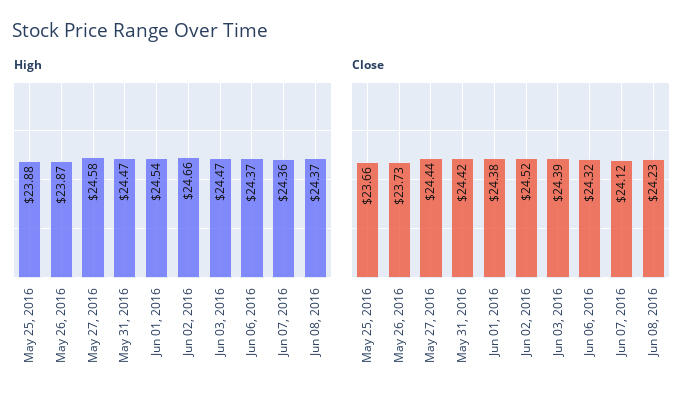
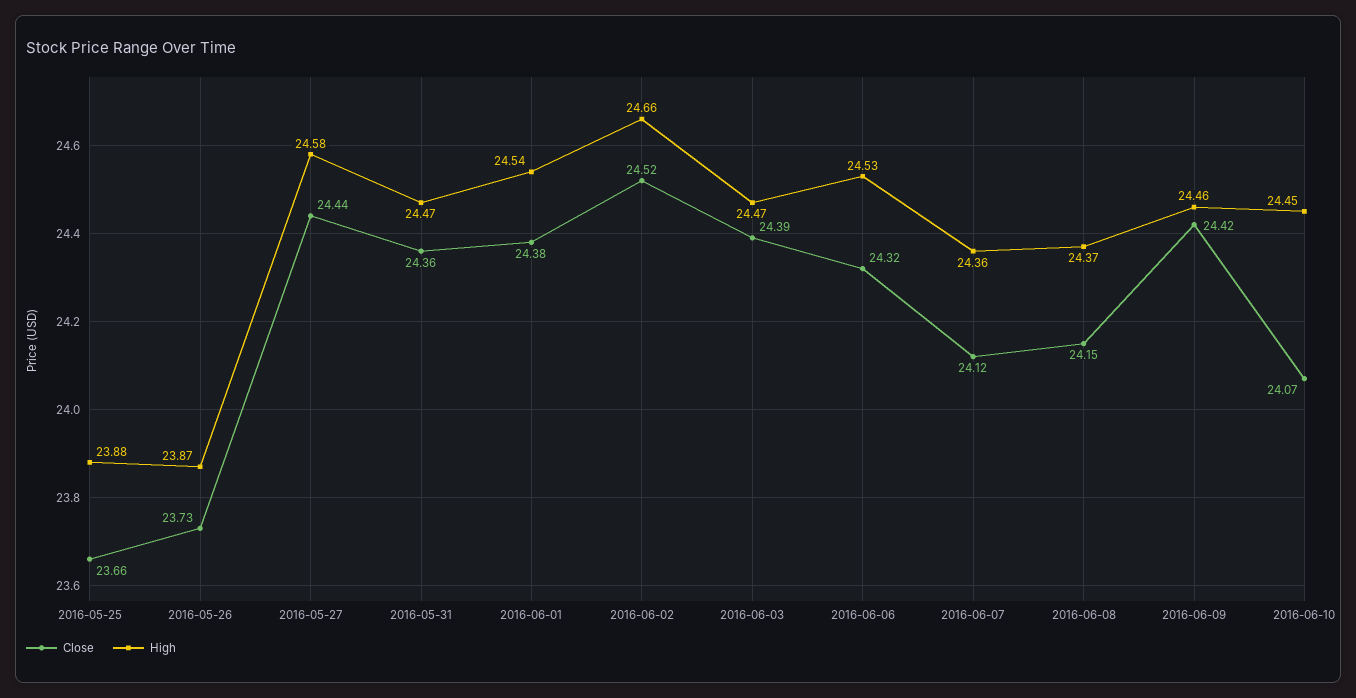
High, Jun 06, 2016: 24.37 -> 24.53
Close, May 31, 2016: 24.42 -> 24.36
Close, Jun 08, 2016: 24.23 -> 24.15
Close, 2016-06-09: none -> 24.42
High, 2016-06-09: none -> 24.46
Close, 2016-06-10: none -> 24.07
High, 2016-06-10: none -> 24.45

